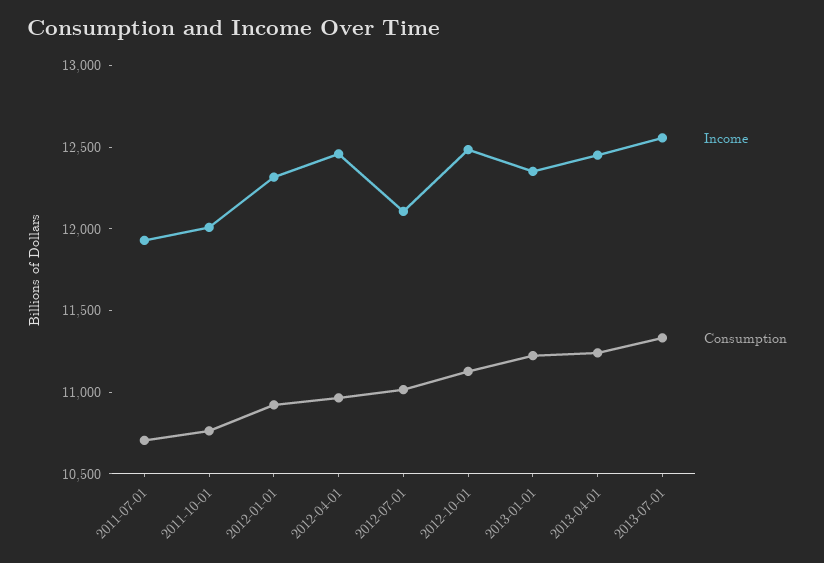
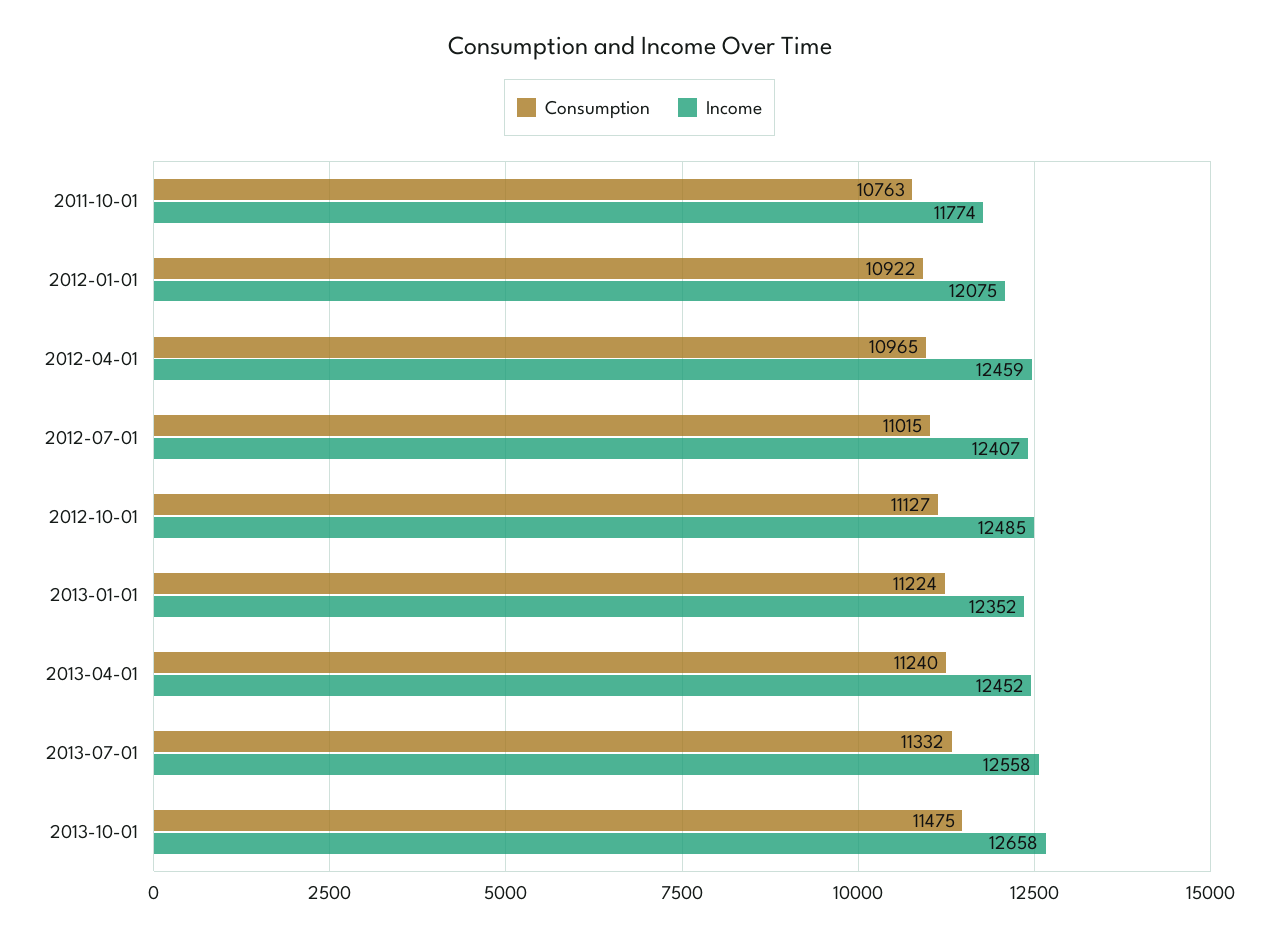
Income, 2011-07-01: 11900 -> none
Consumption, 2011-07-01: 10700 -> none
Income, 2011-10-01: 12000 -> 11774
Income, 2012-01-01: 12300 -> 12075
Income, 2012-07-01: 12100 -> 12407
Consumption, 2013-10-01: none -> 11475
Income, 2013-10-01: none -> 12658

